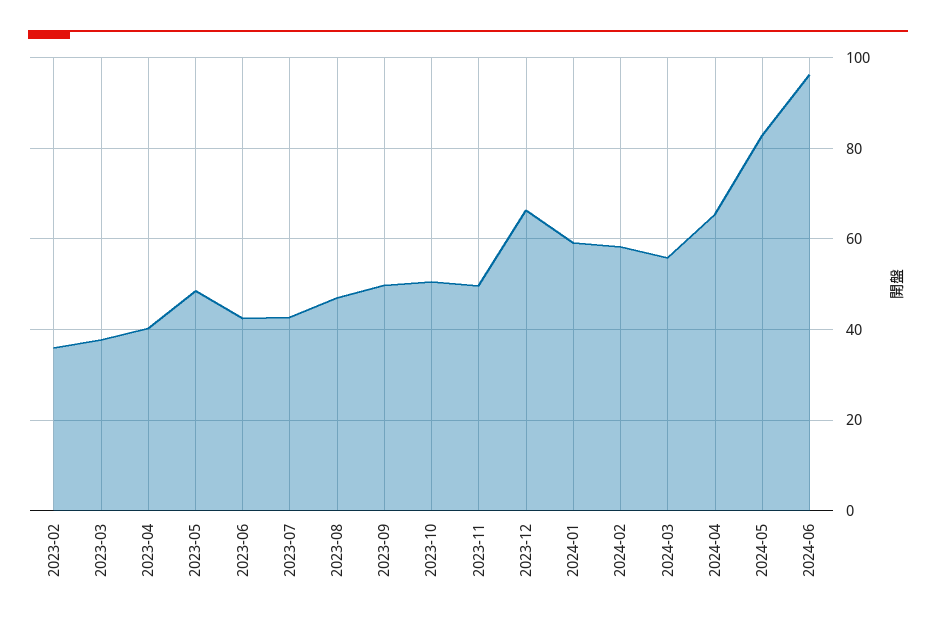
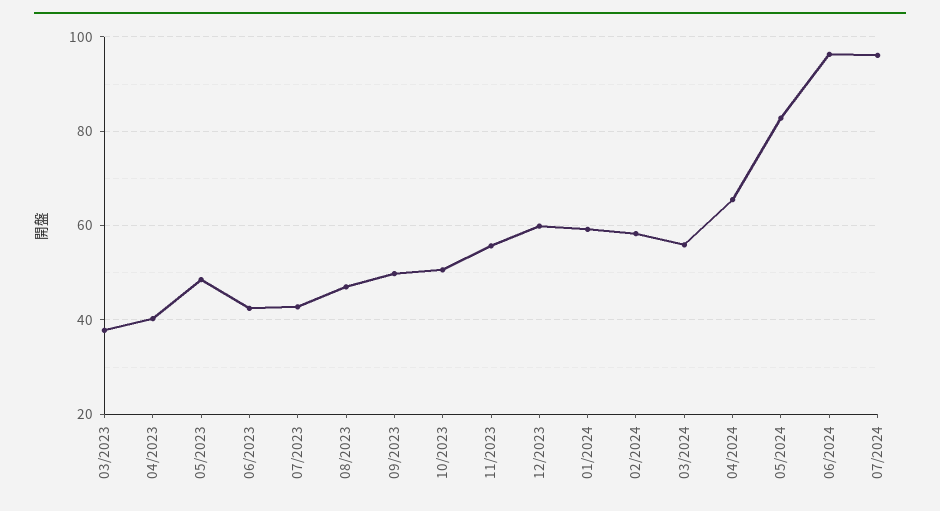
2023-02: 36 -> none
2023-11: 50 -> 56
2023-12: 66 -> 60
07/2024: none -> 96

